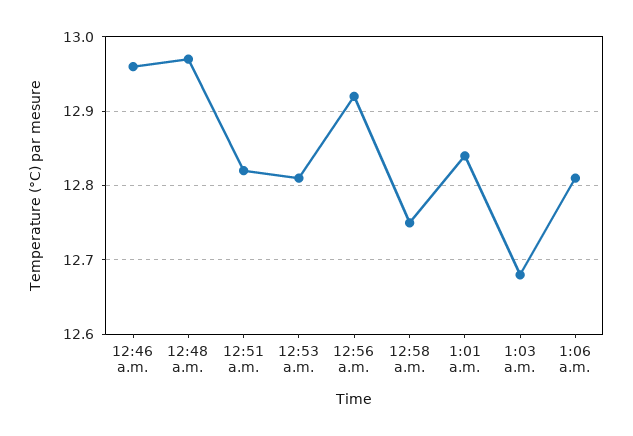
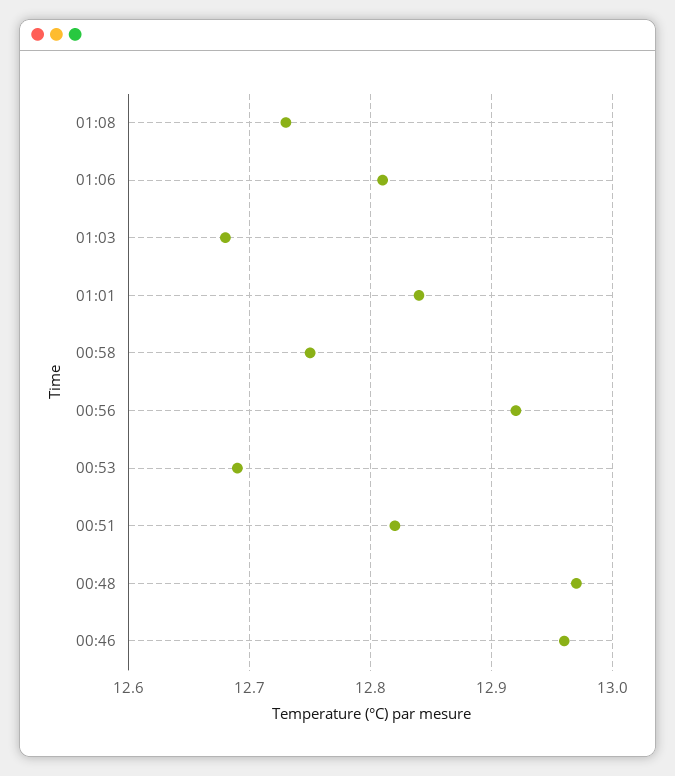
12:53 a.m.: 12.81 -> 12.69
01:08: none -> 12.73

